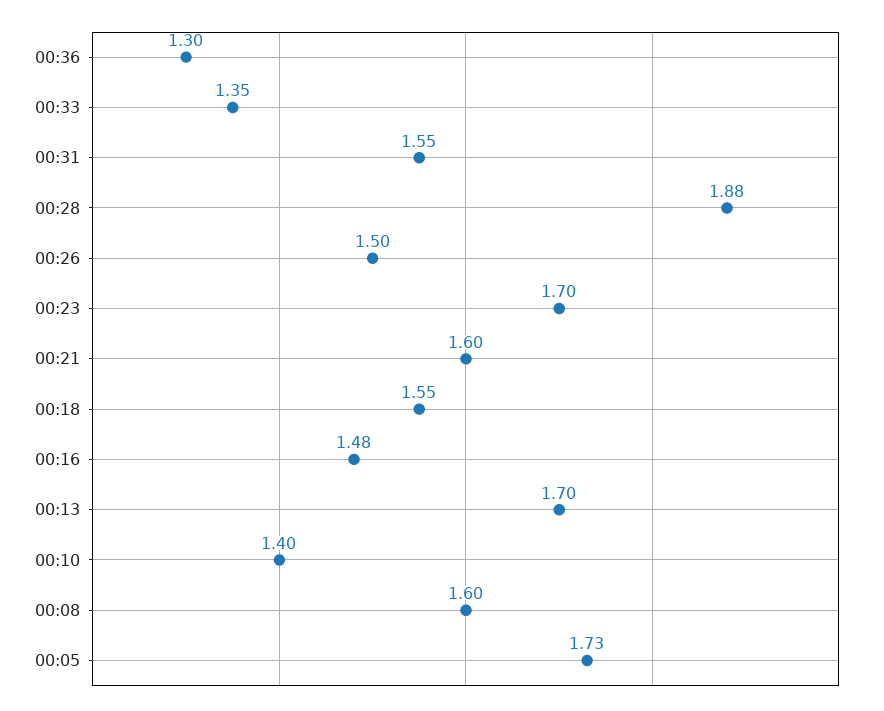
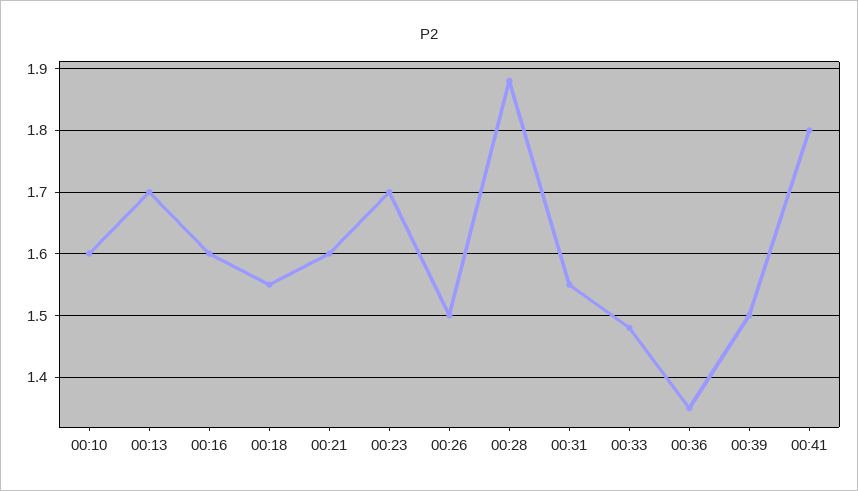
00:36: 1.3 -> 1.35
00:33: 1.35 -> 1.48
00:16: 1.48 -> 1.6
00:10: 1.4 -> 1.6
00:08: 1.6 -> none
00:05: 1.73 -> none
00:39: none -> 1.5
00:41: none -> 1.8

